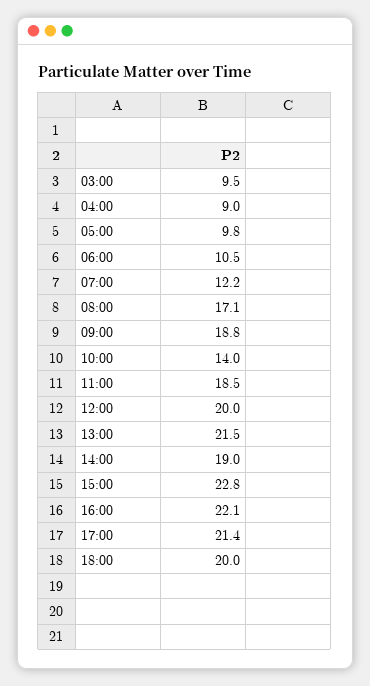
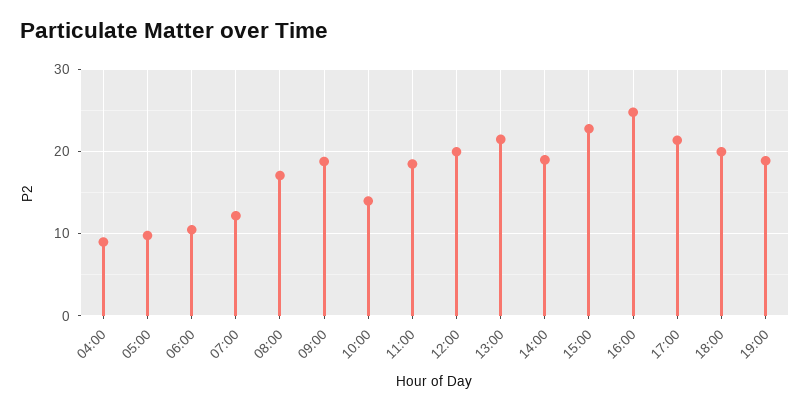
03:00: 9.5 -> none
16:00: 22.1 -> 25
19:00: none -> 19

